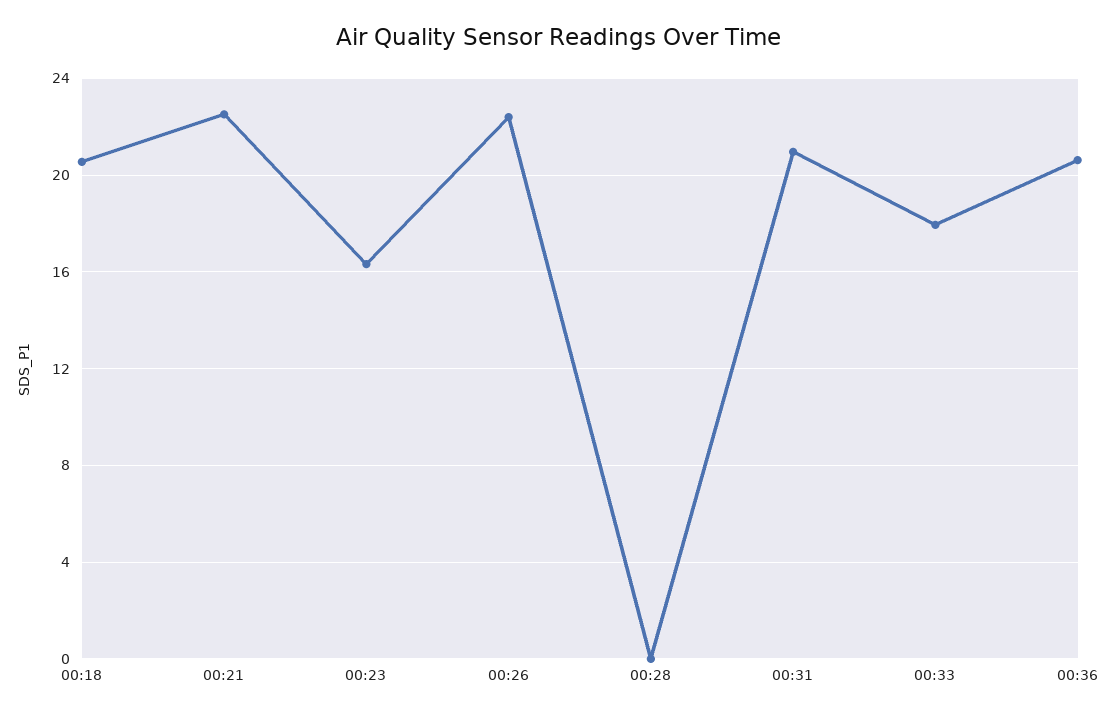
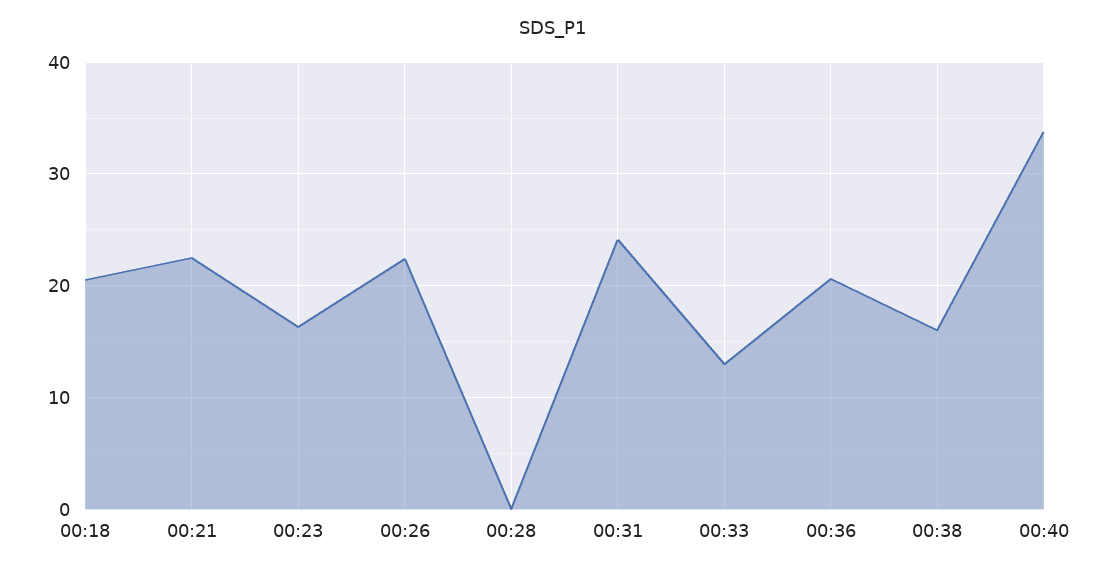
00:31: 21 -> 24
00:33: 18 -> 13
00:38: none -> 16
00:40: none -> 34

